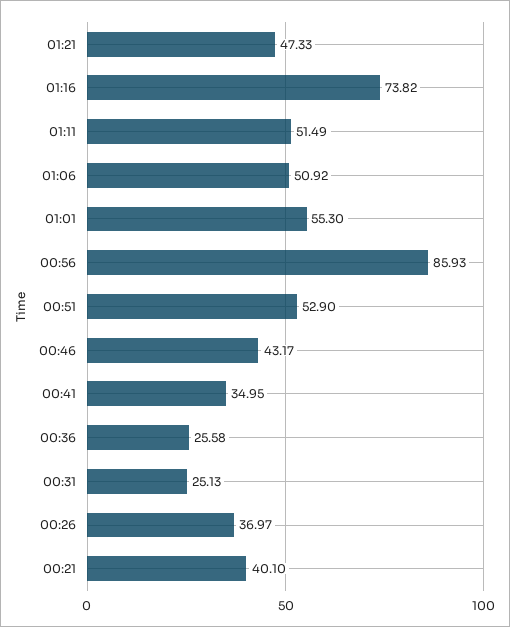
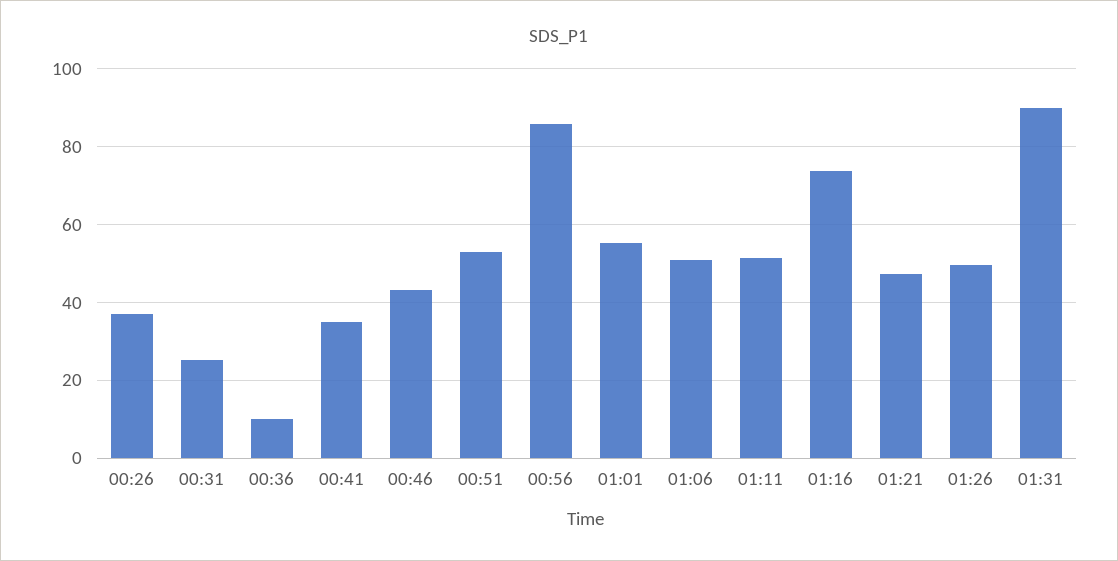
00:36: 25.58 -> 10
00:21: 40.1 -> none
01:26: none -> 50
01:31: none -> 90

